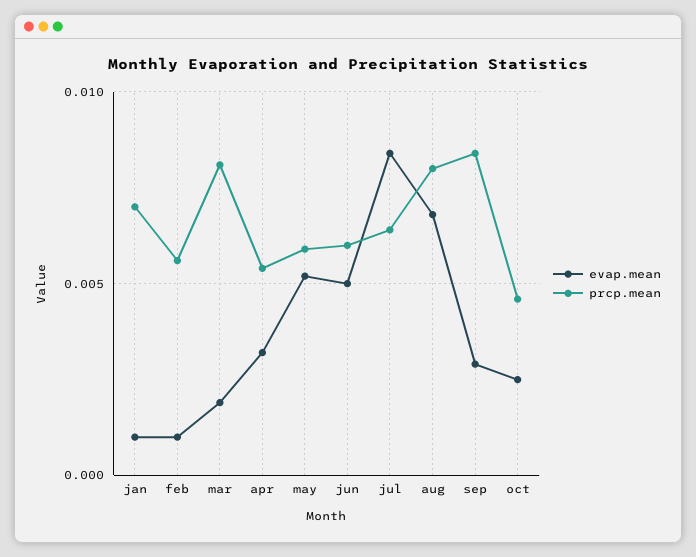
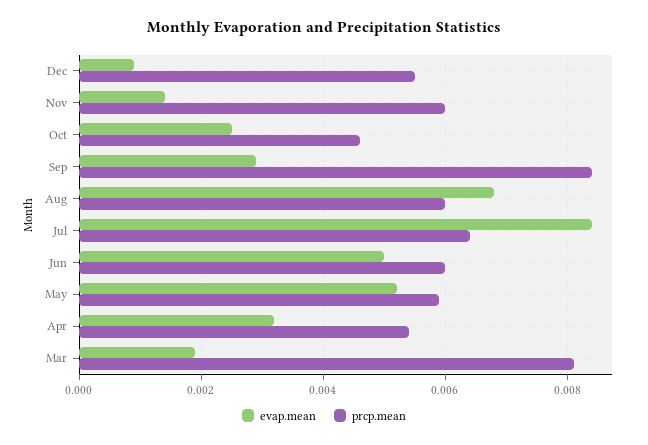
evap.mean, jan: 0.001 -> none
prcp.mean, jan: 0.007 -> none
evap.mean, feb: 0.001 -> none
prcp.mean, feb: 0.0055 -> none
prcp.mean, aug: 0.008 -> 0.006
evap.mean, Dec: none -> 0.001
prcp.mean, Dec: none -> 0.0055
evap.mean, Nov: none -> 0.0015
prcp.mean, Nov: none -> 0.006

